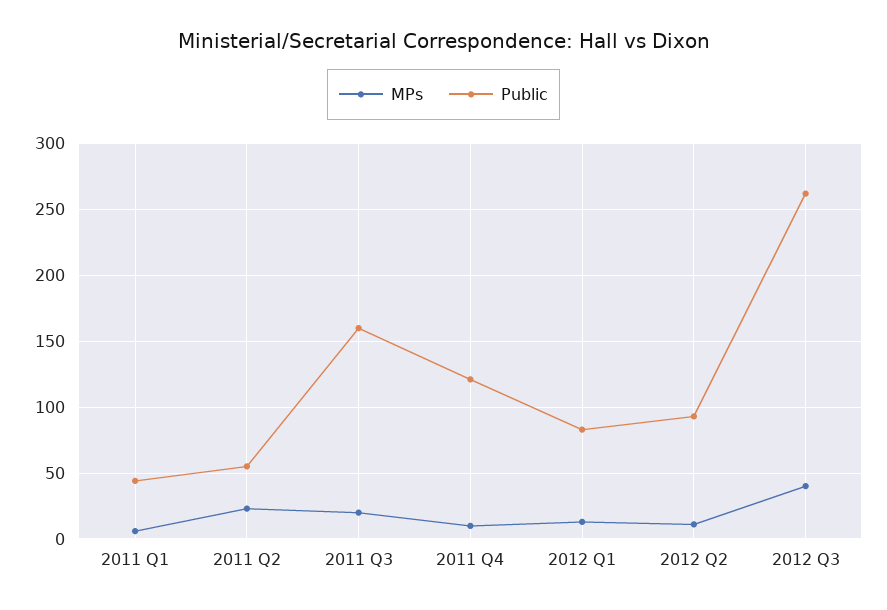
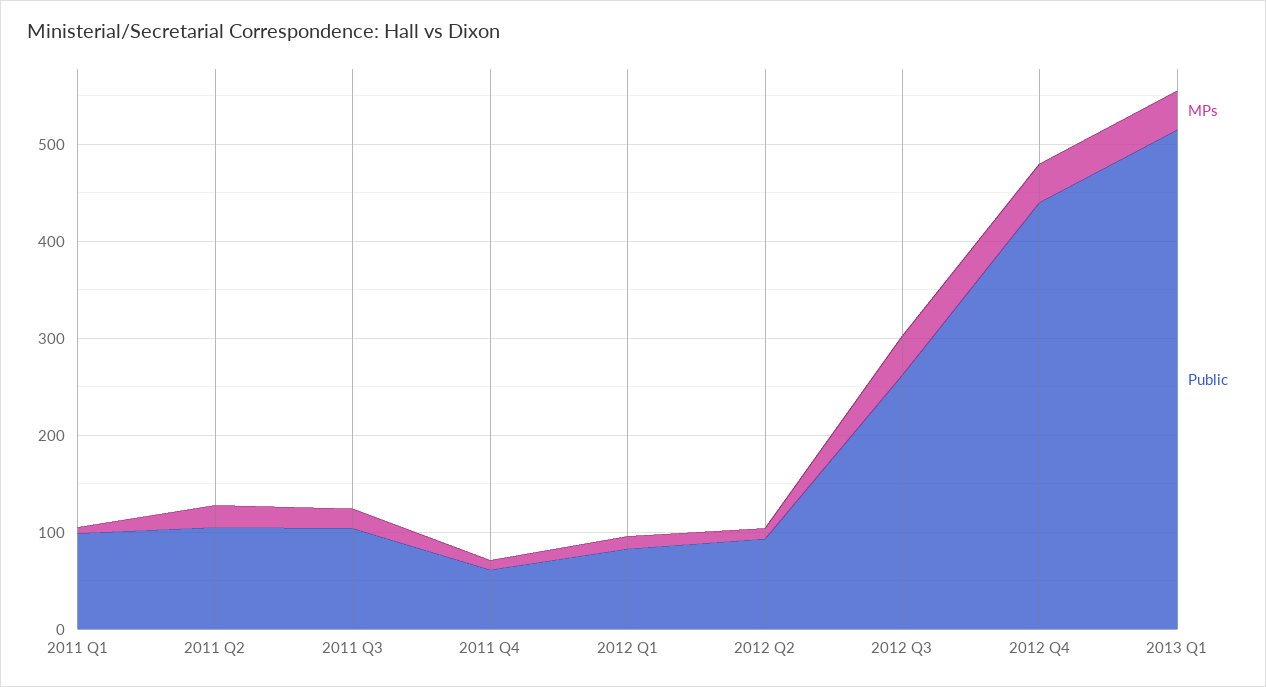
Public, 2011 Q1: 45 -> 100
Public, 2011 Q2: 55 -> 100
Public, 2011 Q3: 160 -> 100
Public, 2011 Q4: 120 -> 60
MPs, 2012 Q4: none -> 40
Public, 2012 Q4: none -> 440
MPs, 2013 Q1: none -> 40
Public, 2013 Q1: none -> 520

